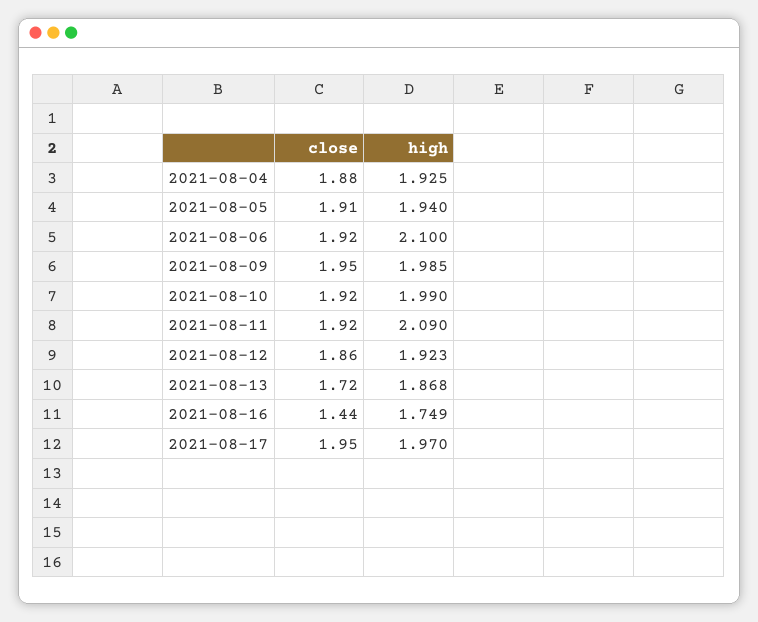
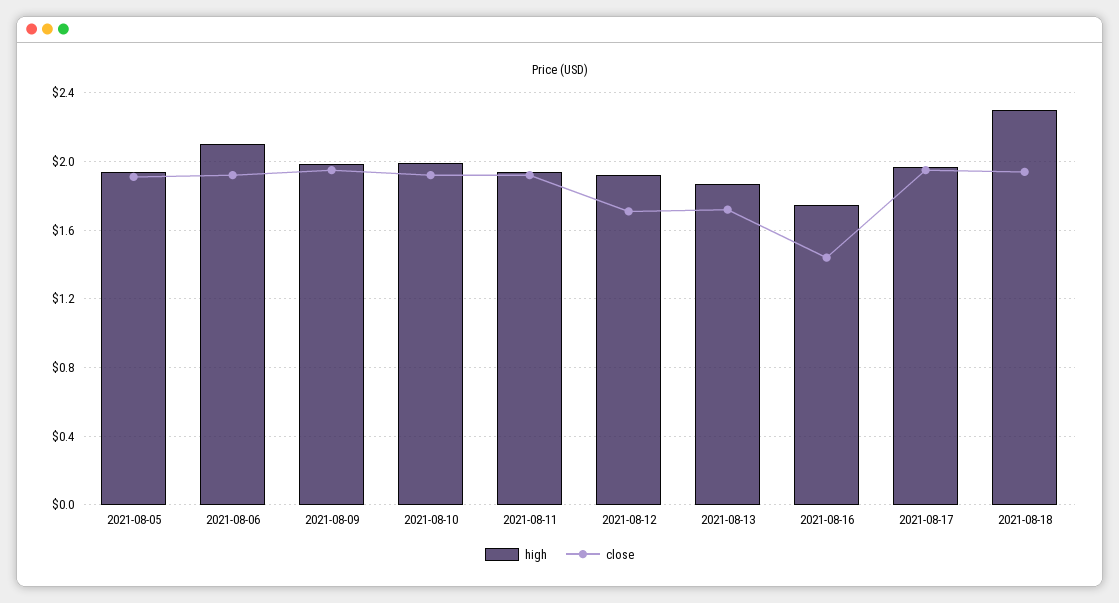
close, 2021-08-04: 1.88 -> none
high, 2021-08-04: 1.925 -> none
high, 2021-08-11: 2.09 -> 1.95
close, 2021-08-12: 1.86 -> 1.7
high, 2021-08-18: none -> 2.3
close, 2021-08-18: none -> 1.95

